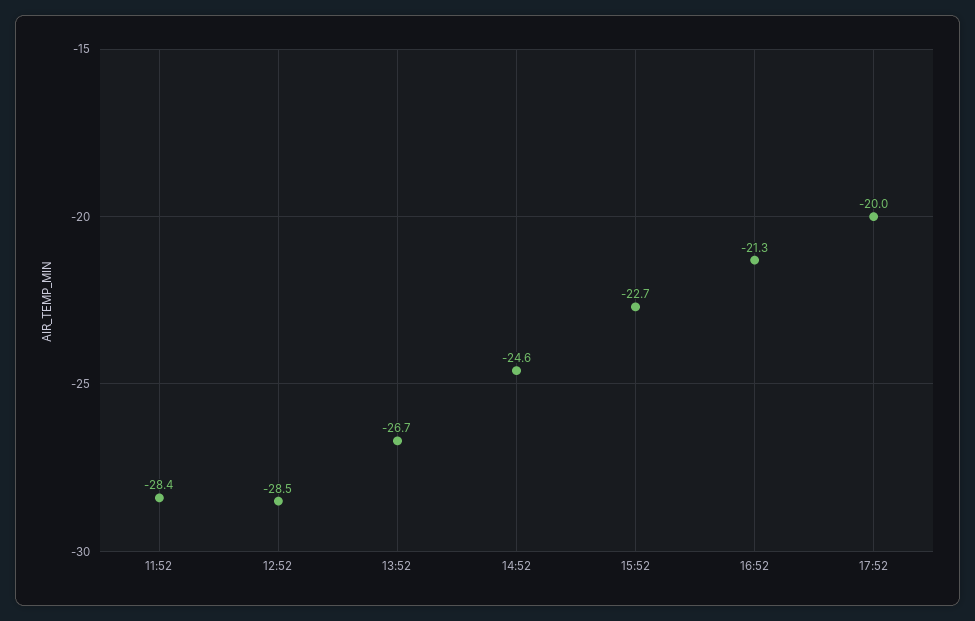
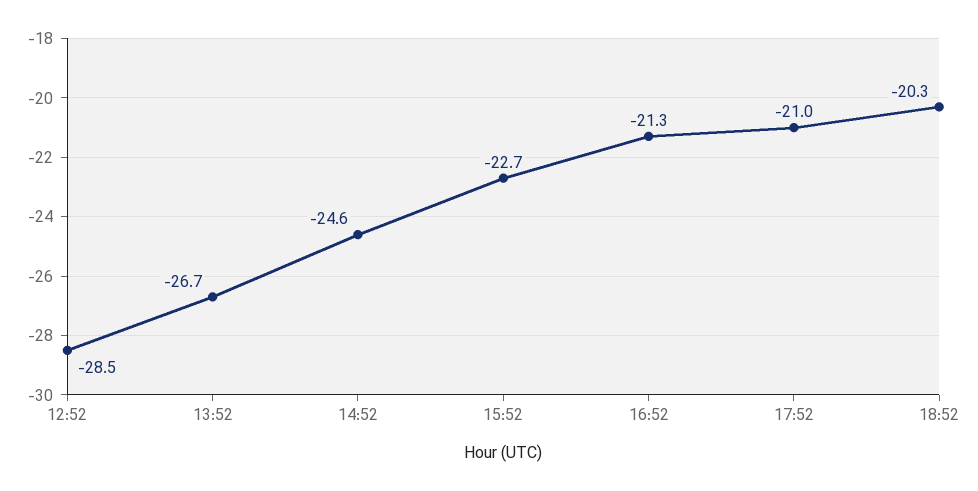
11:52: -28.4 -> none
17:52: -20 -> -21
18:52: none -> -20.3

